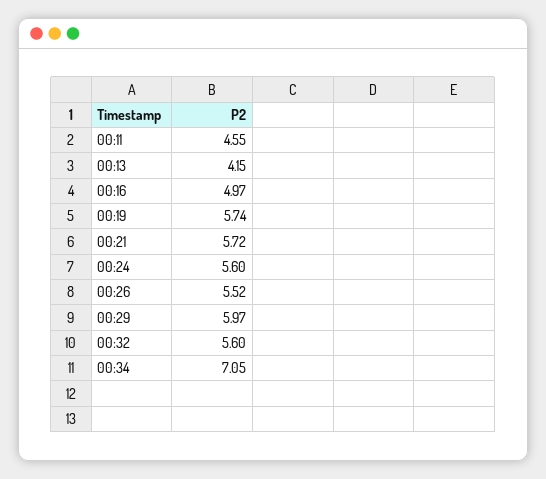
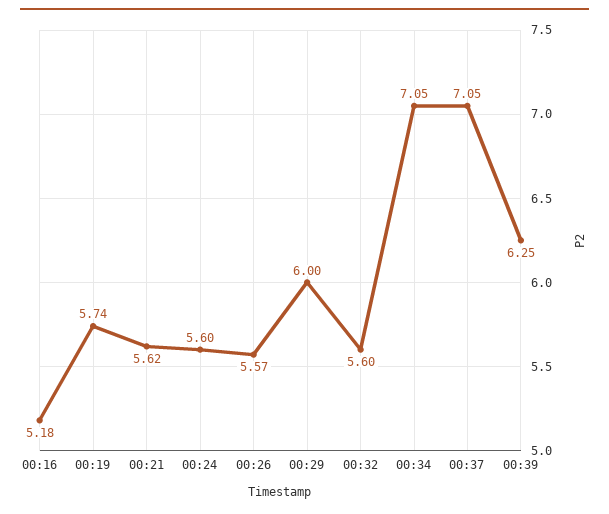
00:11: 4.55 -> none
00:13: 4.15 -> none
00:16: 4.97 -> 5.18
00:21: 5.72 -> 5.62
00:26: 5.52 -> 5.57
00:29: 5.97 -> 6
00:37: none -> 7.05
00:39: none -> 6.25

